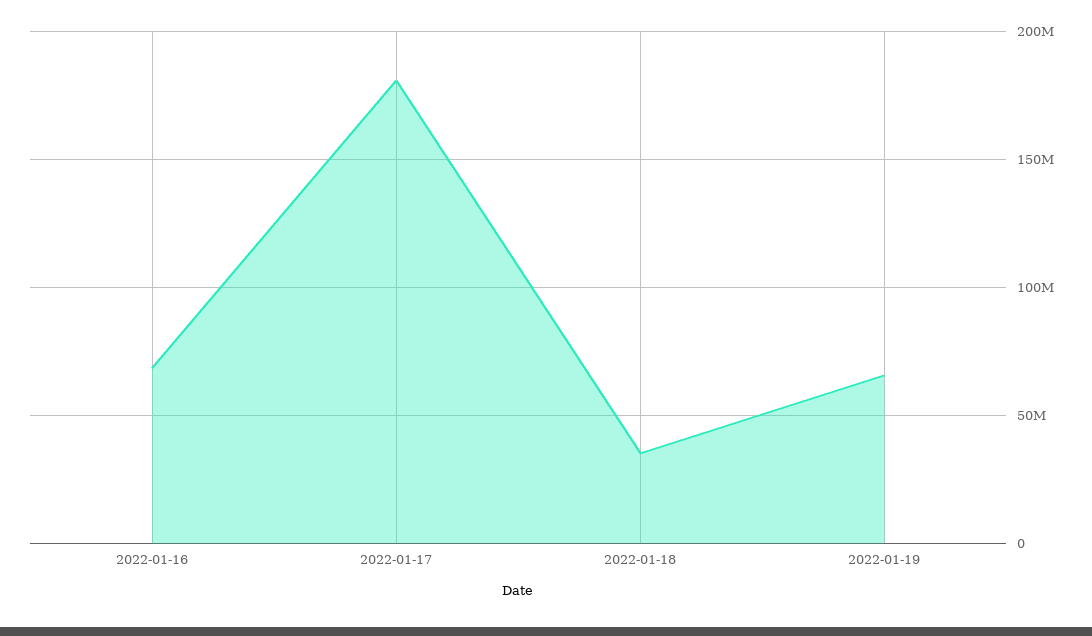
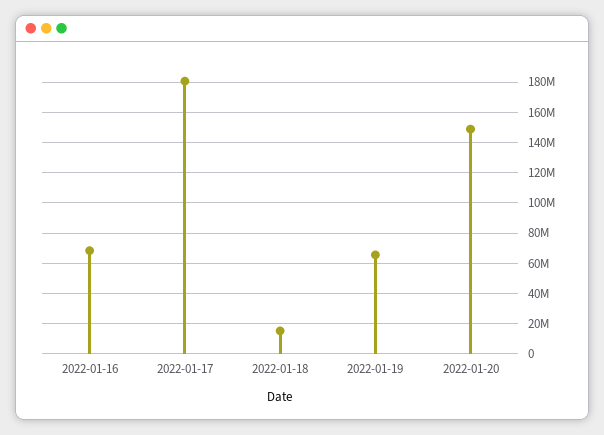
2022-01-18: 35000000 -> 15000000
2022-01-20: none -> 150000000

